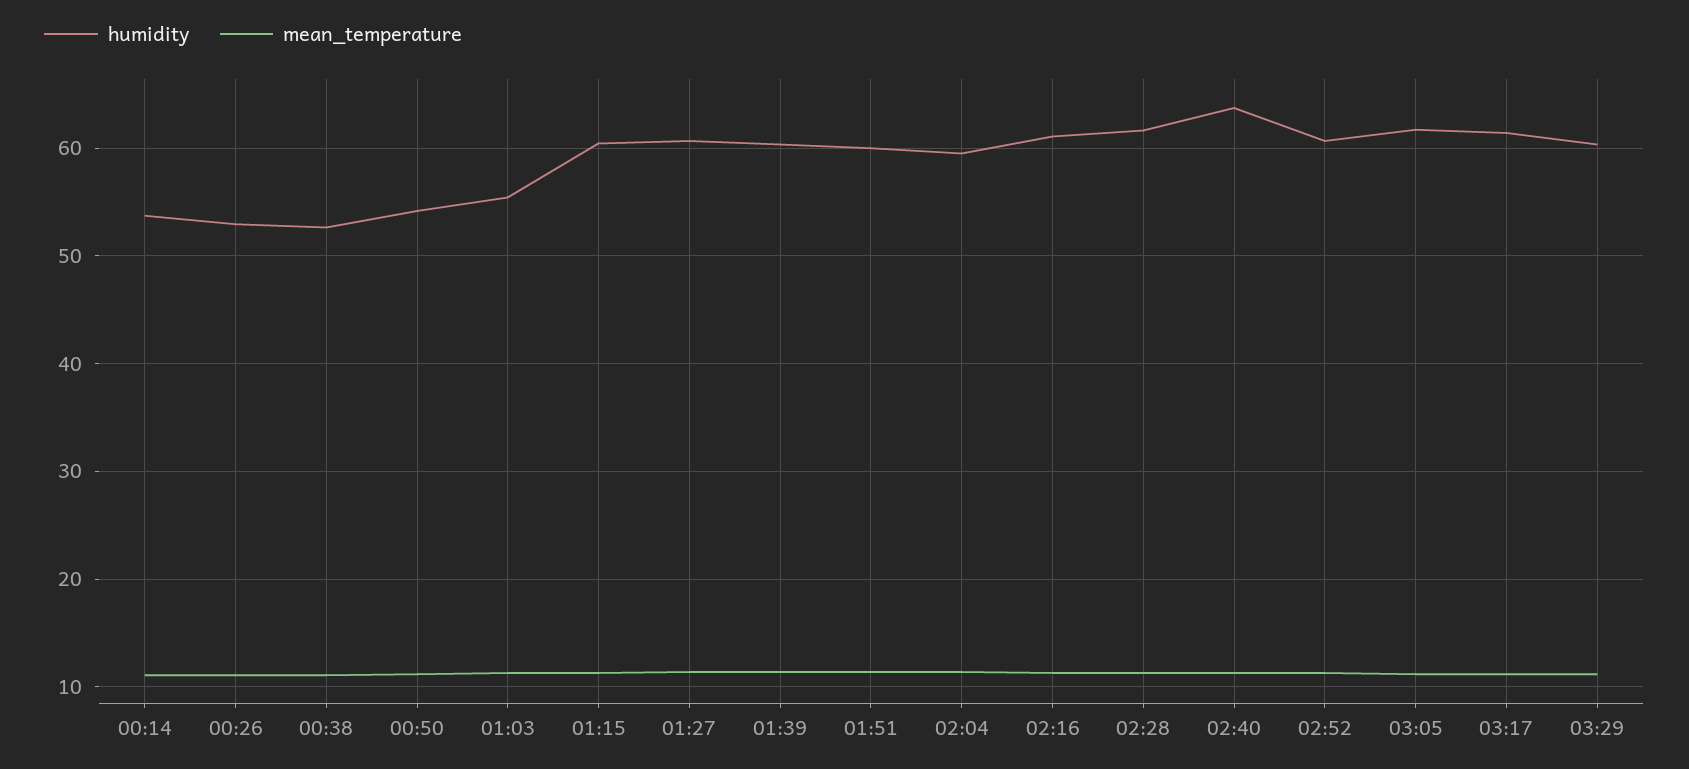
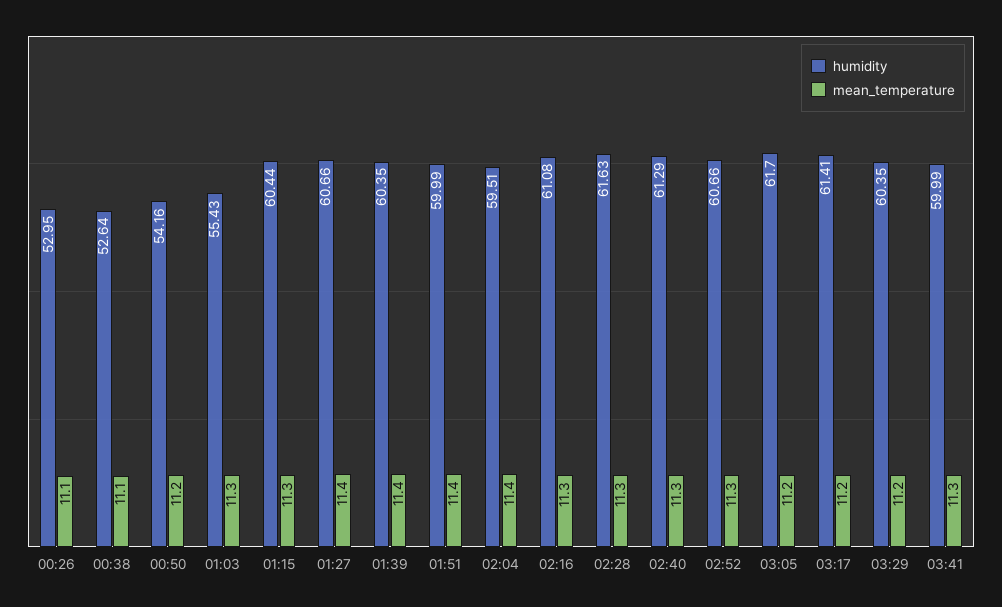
humidity, 00:14: 54 -> none
mean_temperature, 00:14: 11 -> none
humidity, 02:40: 64 -> 61.29
humidity, 03:41: none -> 59.99
mean_temperature, 03:41: none -> 11.3

